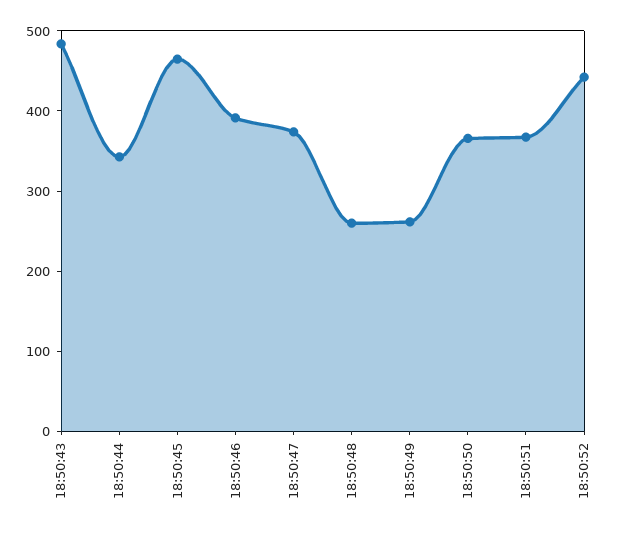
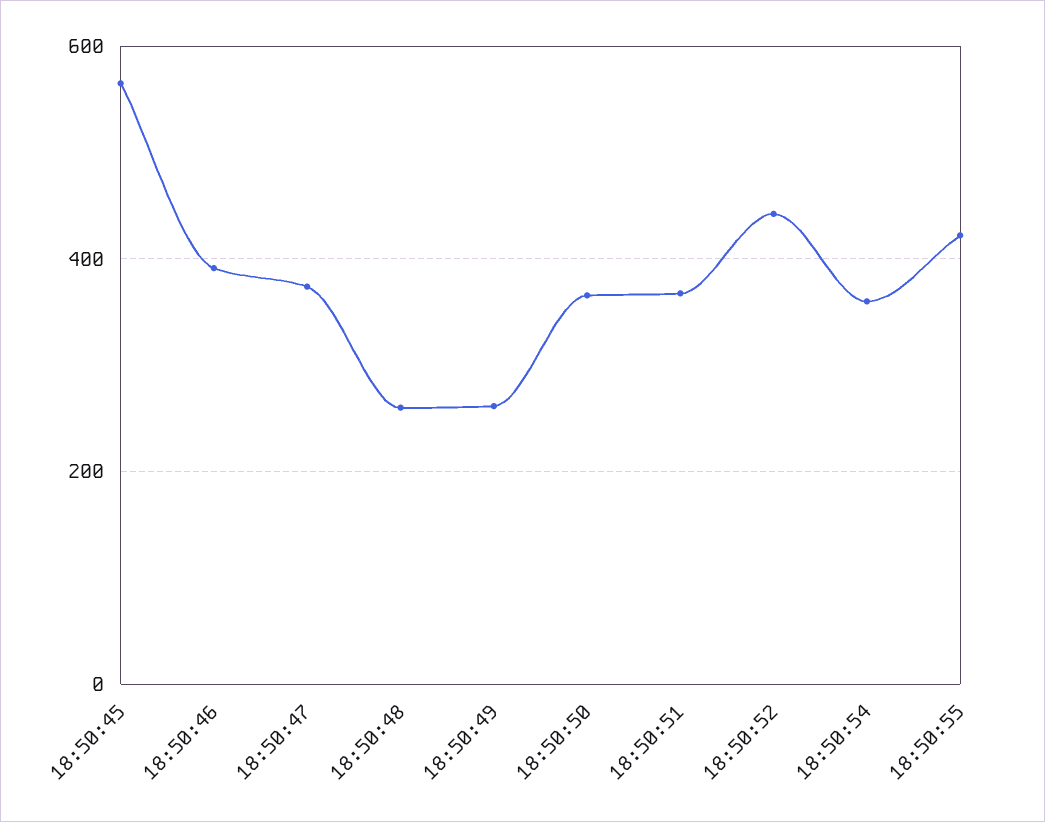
18:50:43: 480 -> none
18:50:44: 340 -> none
18:50:45: 460 -> 560
18:50:54: none -> 360
18:50:55: none -> 420

